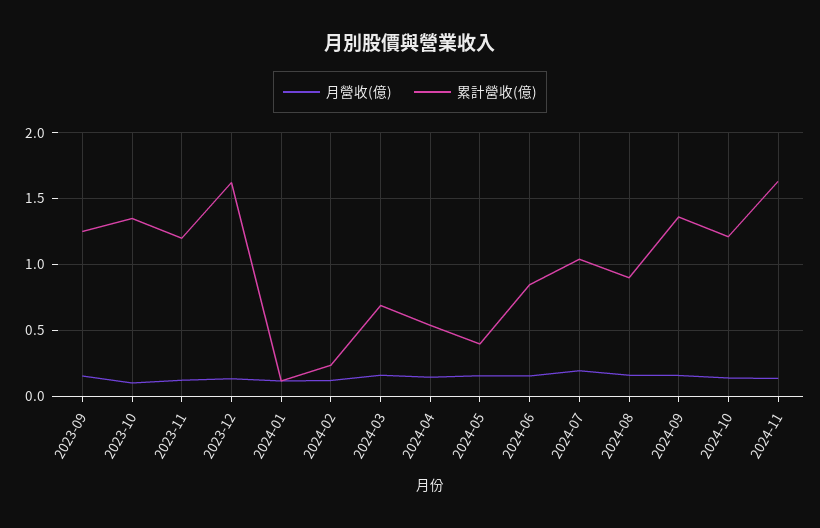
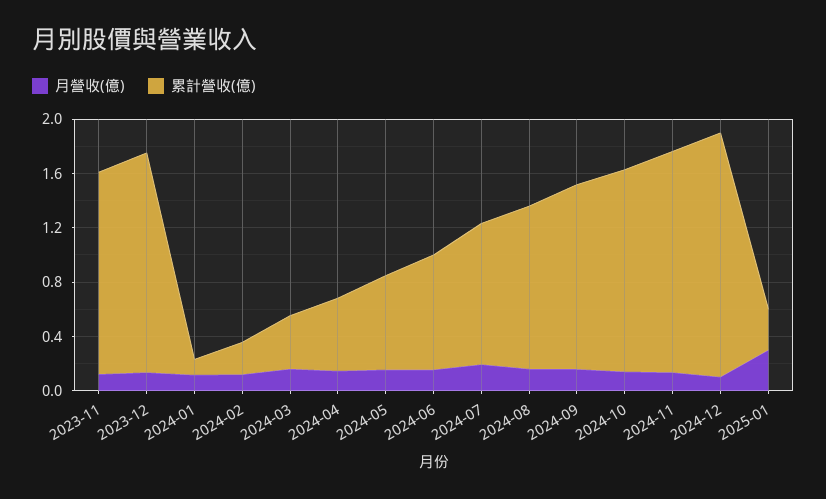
月營收(億), 2023-09: 0.15 -> none
累計營收(億), 2023-09: 1.25 -> none
月營收(億), 2023-10: 0.1 -> none
累計營收(億), 2023-10: 1.35 -> none
累計營收(億), 2023-11: 1.2 -> 1.5
累計營收(億), 2024-03: 0.7 -> 0.4
累計營收(億), 2024-05: 0.4 -> 0.7
累計營收(億), 2024-08: 0.9 -> 1.2
累計營收(億), 2024-10: 1.2 -> 1.5
月營收(億), 2024-12: none -> 0.1
累計營收(億), 2024-12: none -> 1.8
月營收(億), 2025-01: none -> 0.3
累計營收(億), 2025-01: none -> 0.3

